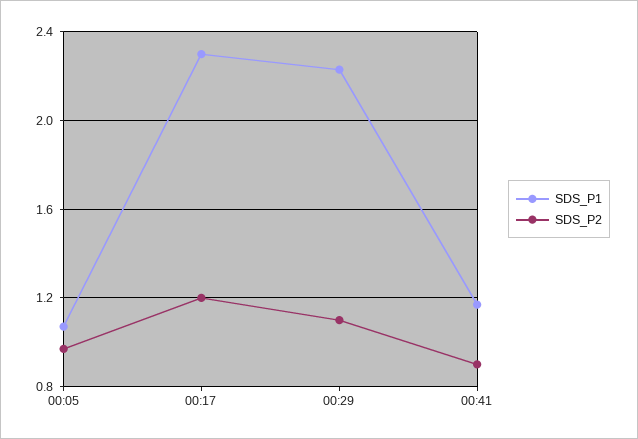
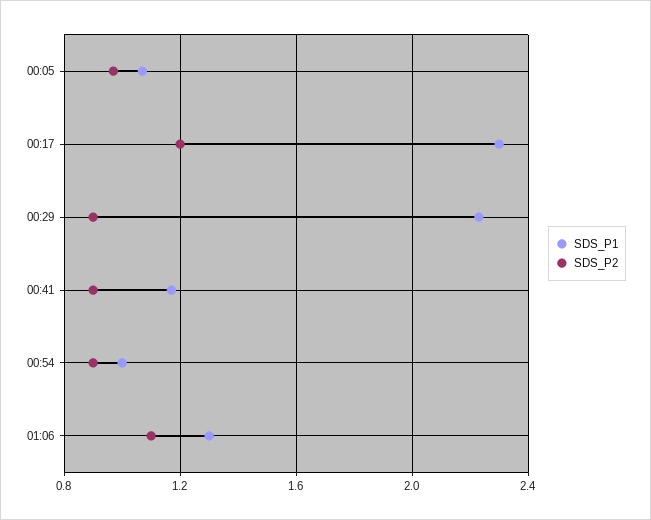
SDS_P2, 00:29: 1.1 -> 0.9
SDS_P1, 00:54: none -> 1
SDS_P2, 00:54: none -> 0.9
SDS_P1, 01:06: none -> 1.3
SDS_P2, 01:06: none -> 1.1

